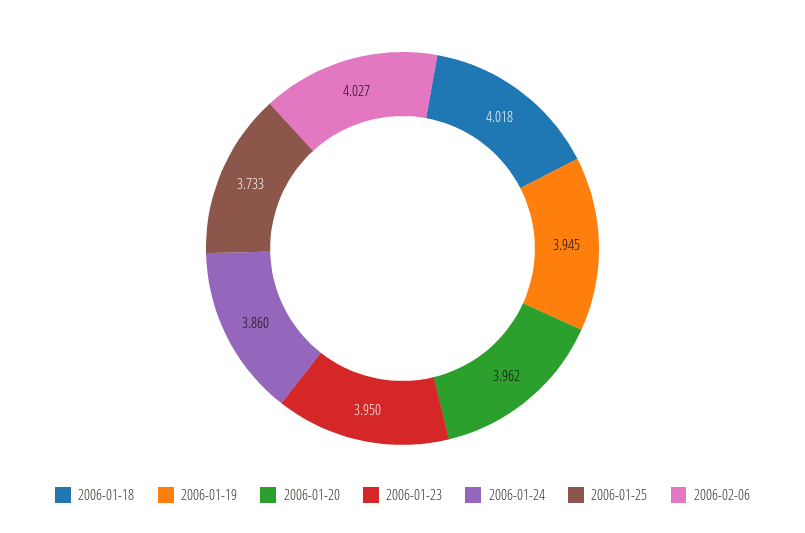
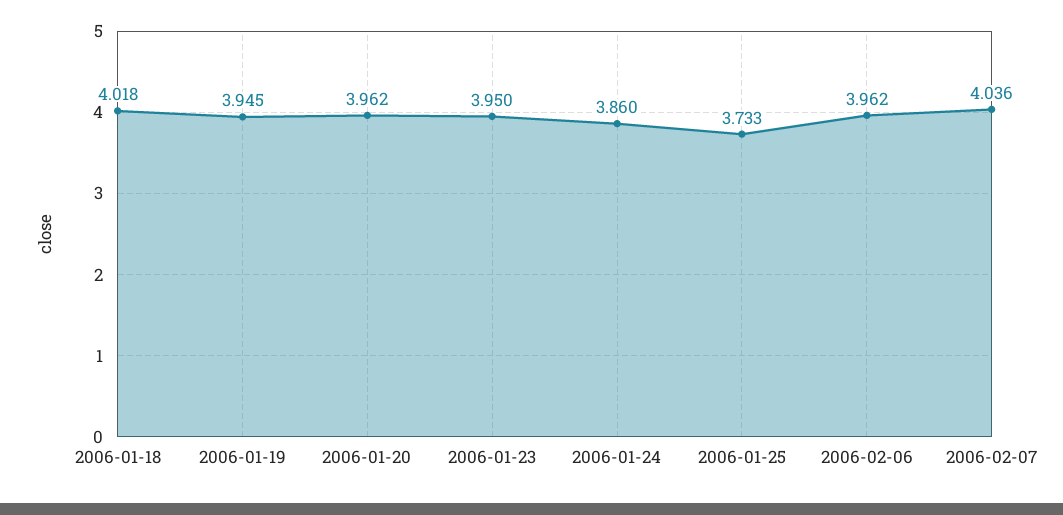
2006-02-06: 4.027 -> 3.962
2006-02-07: none -> 4.036

